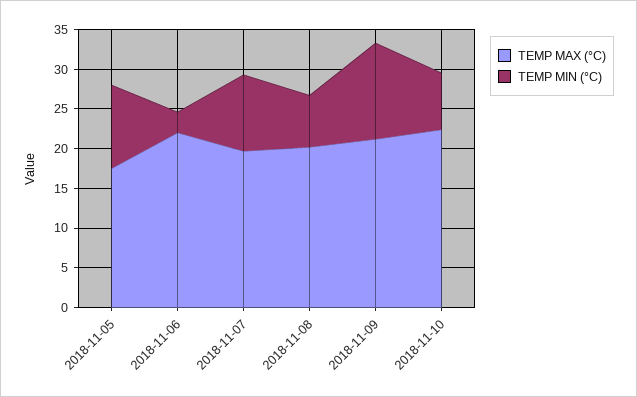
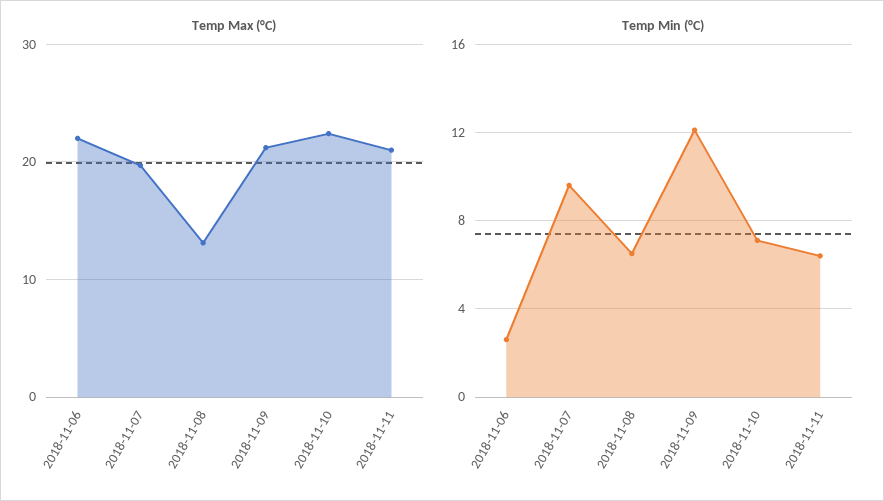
TEMP MAX (°C), 2018-11-05: 17.5 -> none
TEMP MIN (°C), 2018-11-05: 10 -> none
TEMP MAX (°C), 2018-11-08: 20 -> 13
TEMP MAX (°C), 2018-11-11: none -> 21
TEMP MIN (°C), 2018-11-11: none -> 6.5

